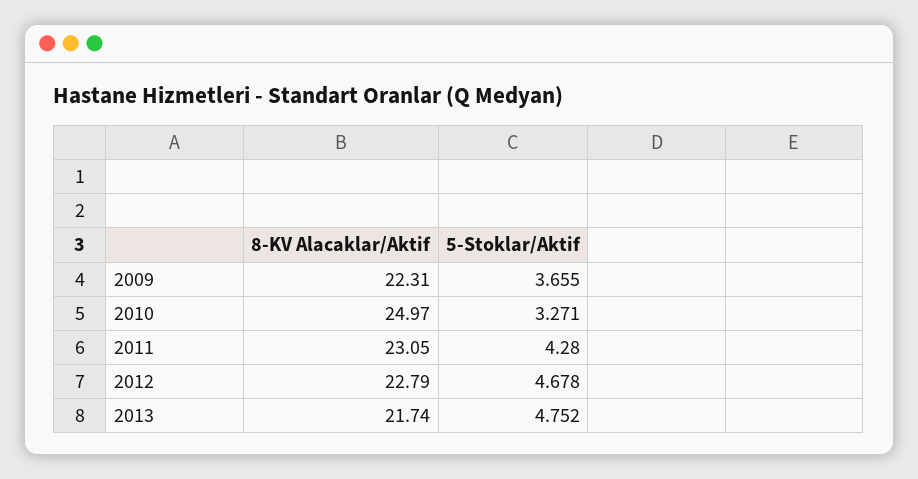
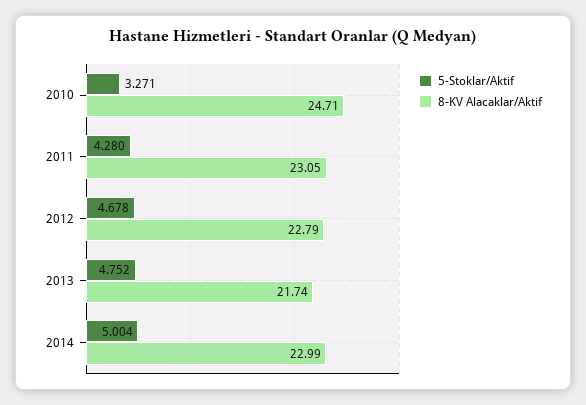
8-KV Alacaklar/Aktif, 2009: 22.31 -> none
5-Stoklar/Aktif, 2009: 3.655 -> none
8-KV Alacaklar/Aktif, 2010: 24.97 -> 24.71
5-Stoklar/Aktif, 2014: none -> 5.004
8-KV Alacaklar/Aktif, 2014: none -> 22.99

